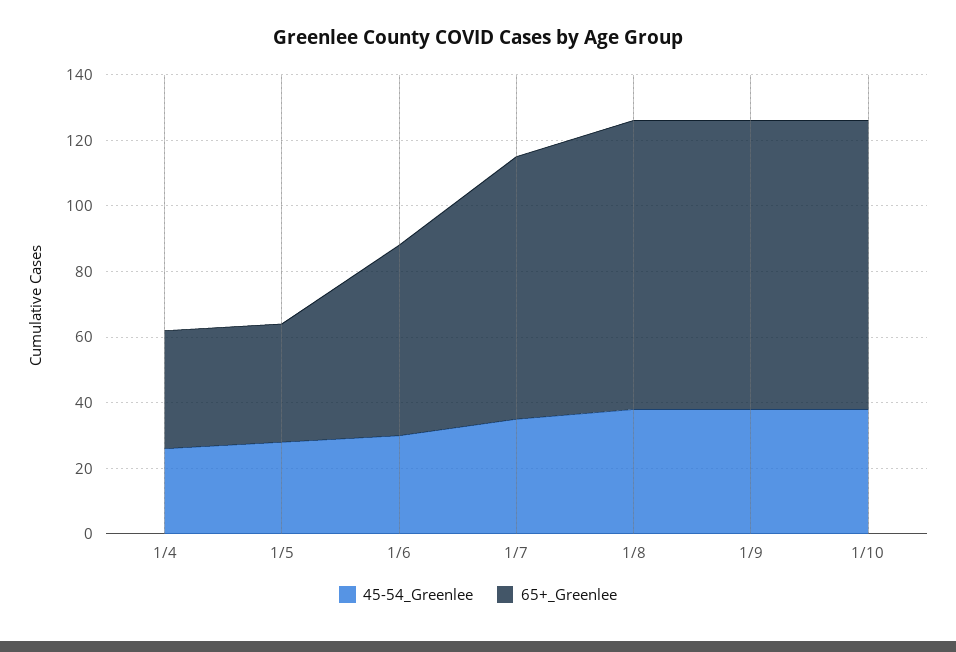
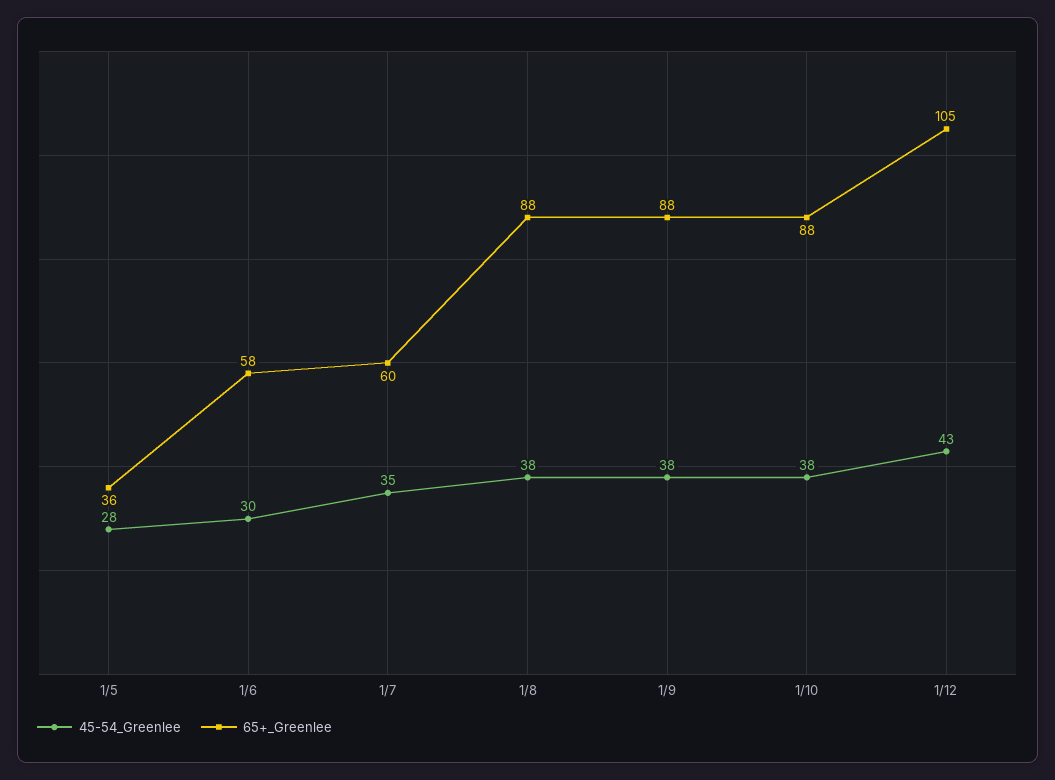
45-54_Greenlee, 1/4: 25 -> none
65+_Greenlee, 1/4: 35 -> none
65+_Greenlee, 1/7: 80 -> 60
45-54_Greenlee, 1/12: none -> 43
65+_Greenlee, 1/12: none -> 105

